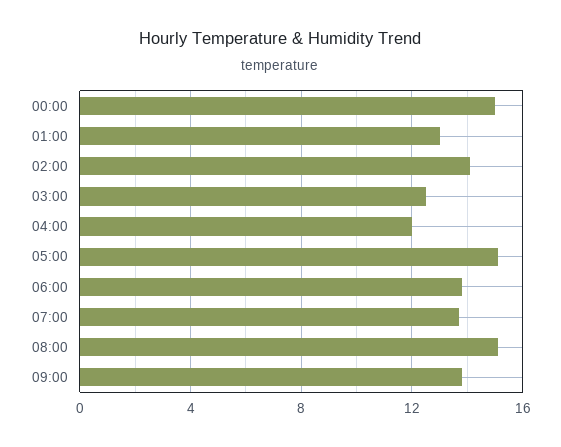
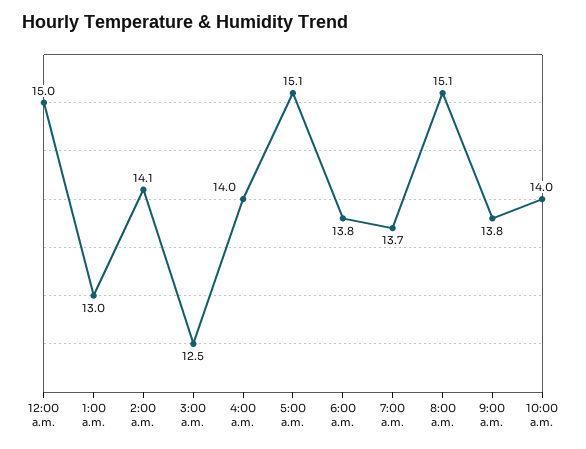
04:00: 12 -> 14
10:00 a.m.: none -> 14

